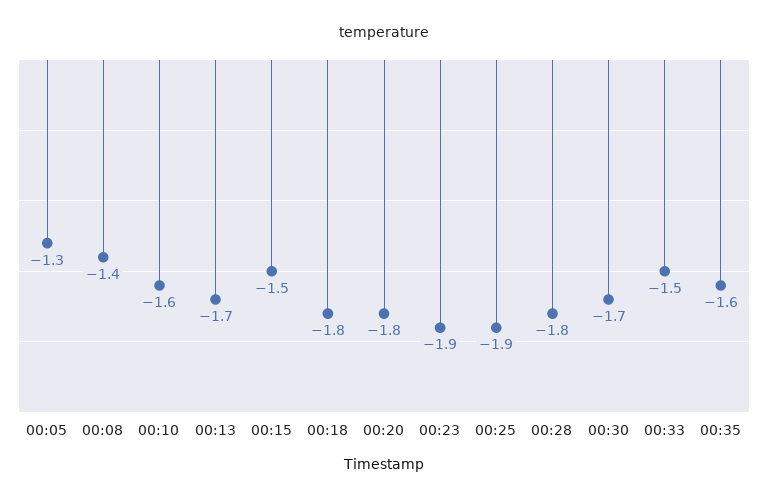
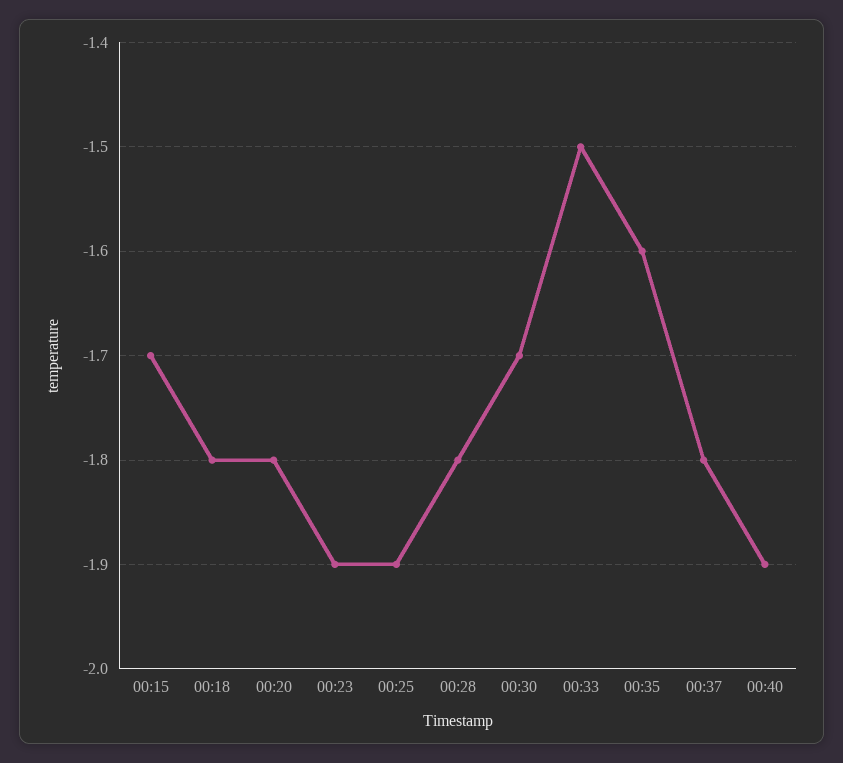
00:05: -1.3 -> none
00:08: -1.4 -> none
00:10: -1.6 -> none
00:13: -1.7 -> none
00:15: -1.5 -> -1.7
00:37: none -> -1.8
00:40: none -> -1.9

